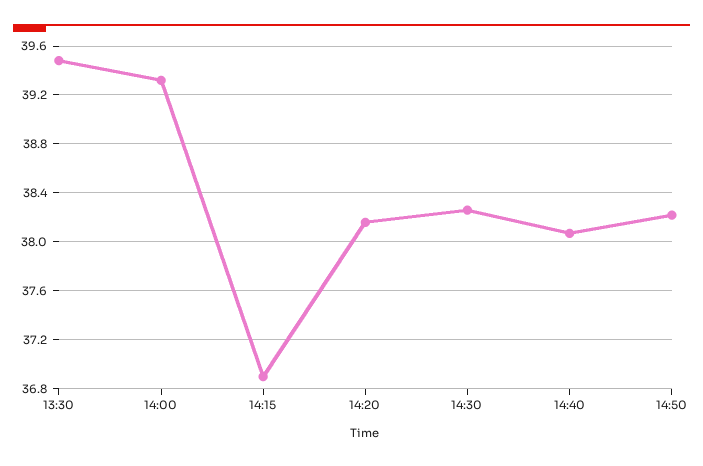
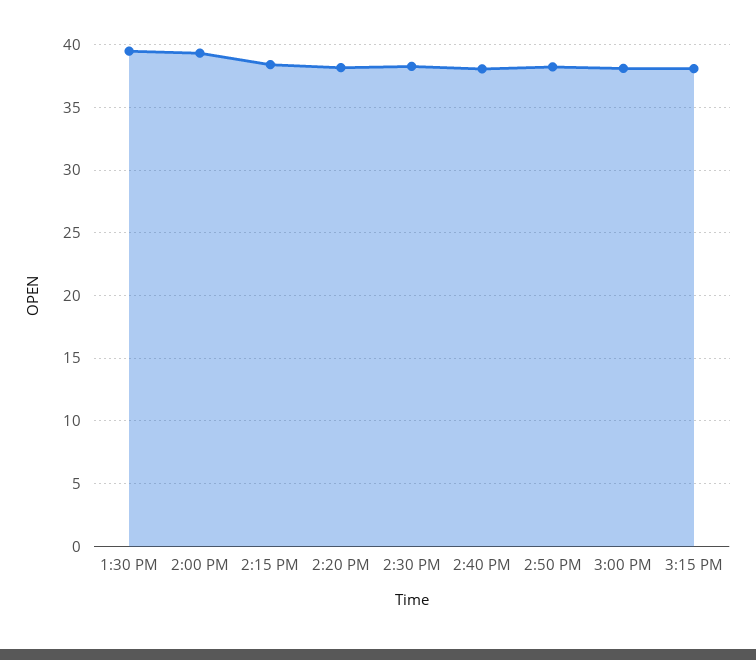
14:15: 36.9 -> 38.5
3:00 PM: none -> 38
3:15 PM: none -> 38

